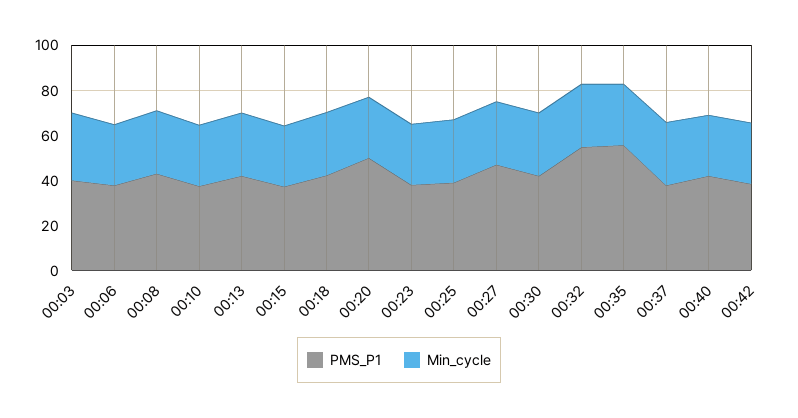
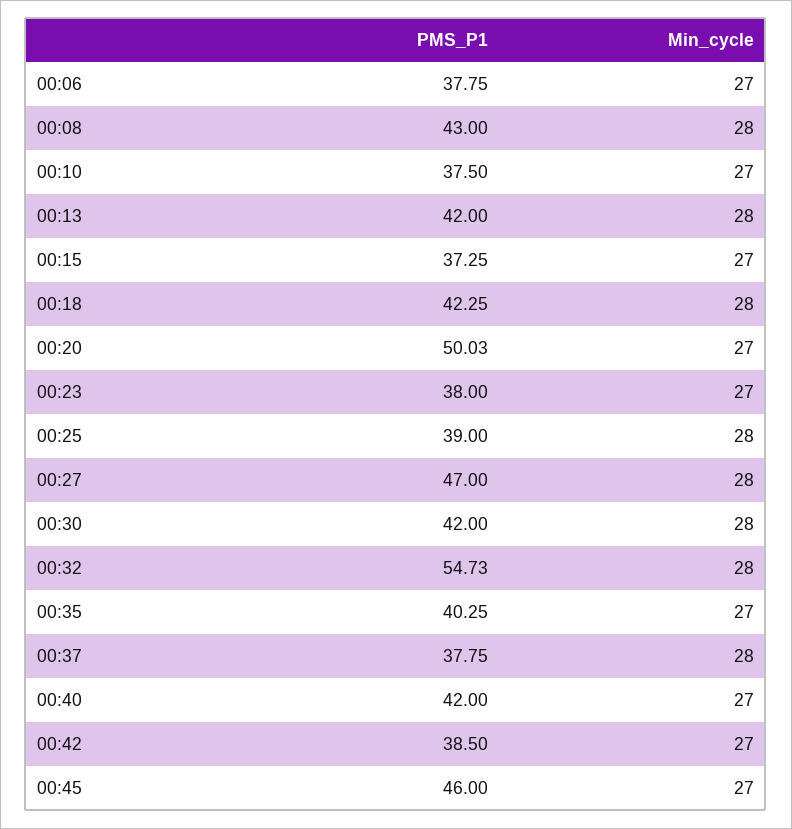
PMS_P1, 00:03: 40 -> none
Min_cycle, 00:03: 30 -> none
PMS_P1, 00:35: 55 -> 40.25
PMS_P1, 00:45: none -> 46
Min_cycle, 00:45: none -> 27

